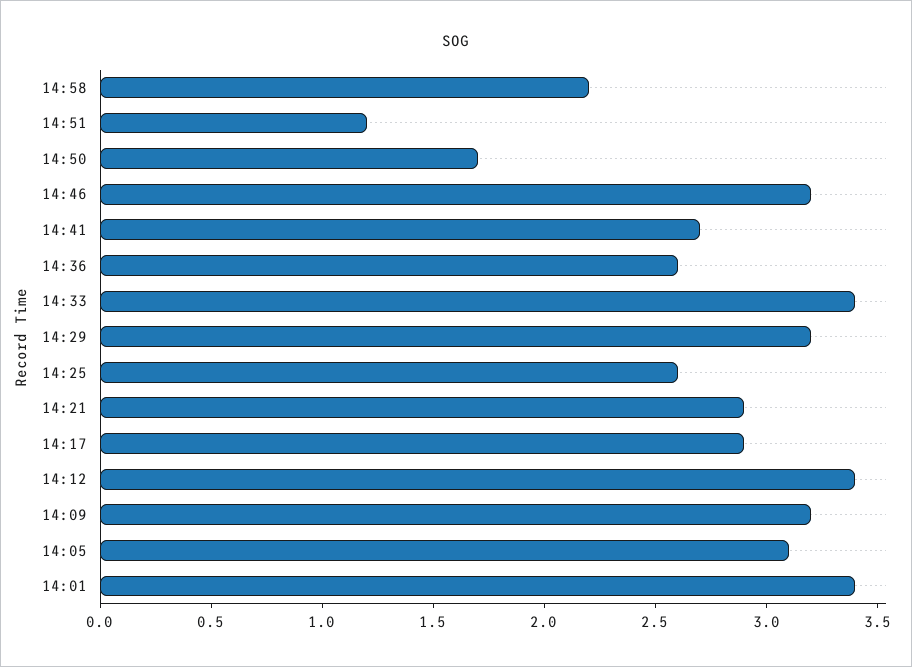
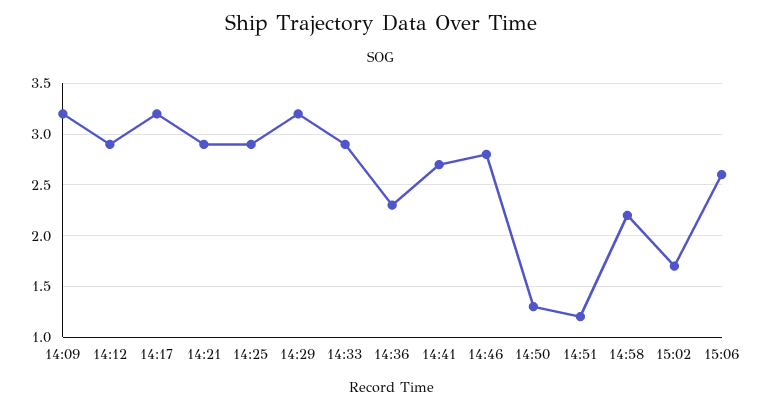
14:50: 1.7 -> 1.3
14:46: 3.2 -> 2.8
14:36: 2.6 -> 2.3
14:33: 3.4 -> 2.9
14:25: 2.6 -> 2.9
14:17: 2.9 -> 3.2
14:12: 3.4 -> 2.9
14:05: 3.1 -> none
14:01: 3.4 -> none
15:02: none -> 1.7
15:06: none -> 2.6

